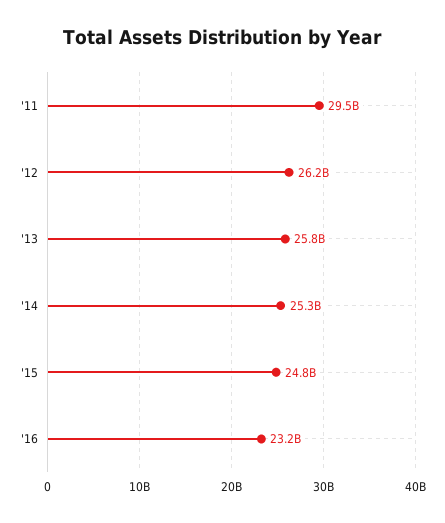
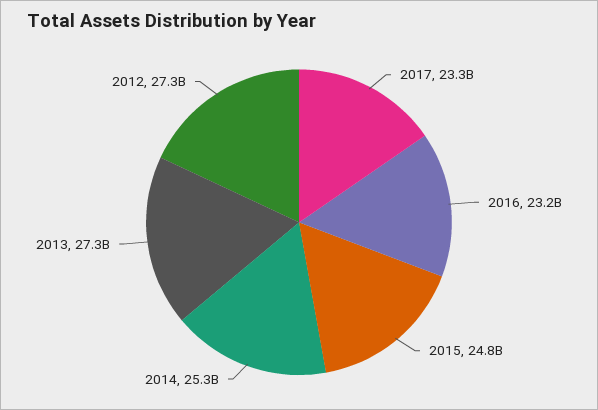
'11: 29500000000 -> none
'12: 26200000000 -> 27300000000
'13: 25800000000 -> 27300000000
2017: none -> 23300000000

